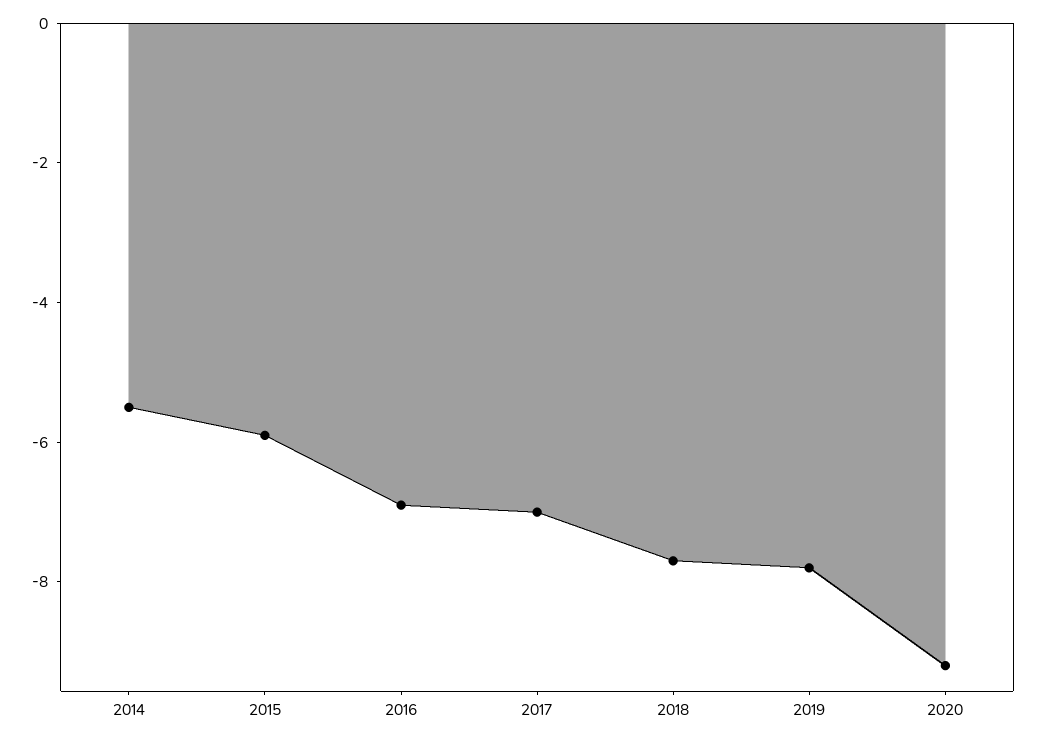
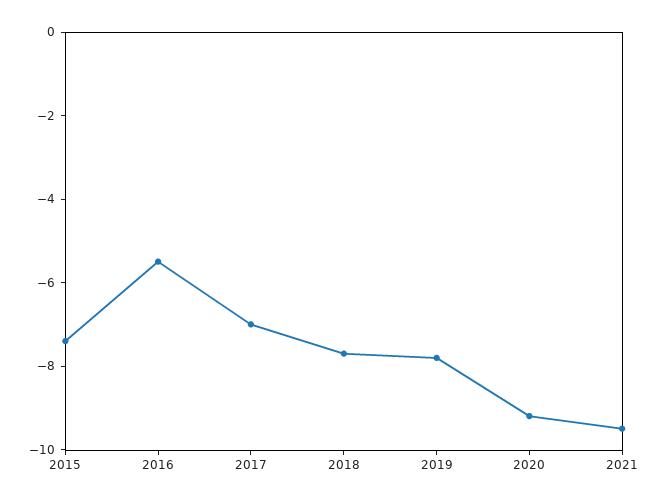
2014: -5.5 -> none
2015: -6 -> -7.5
2016: -7 -> -5.5
2021: none -> -9.5

